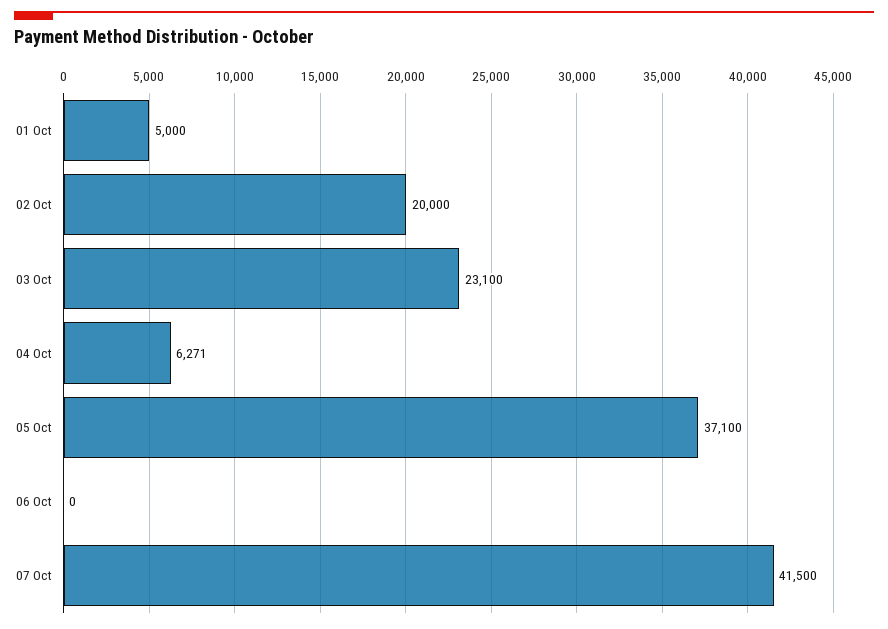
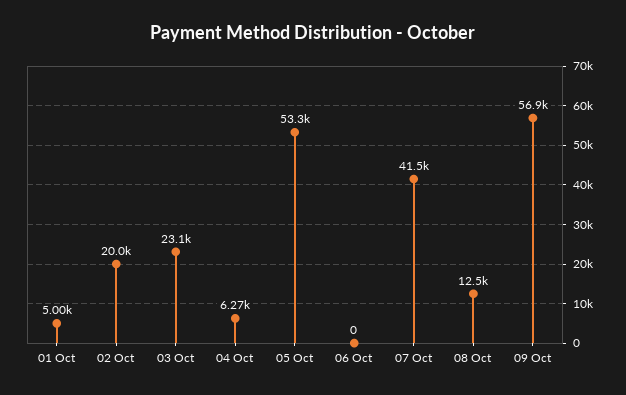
05 Oct: 37100 -> 53300
08 Oct: none -> 12500
09 Oct: none -> 56900

